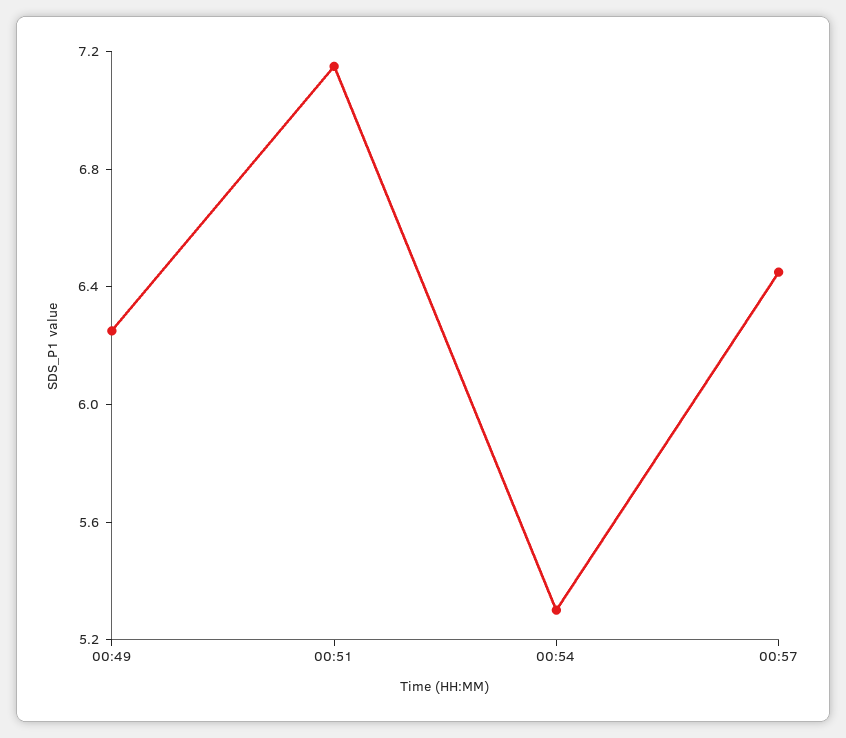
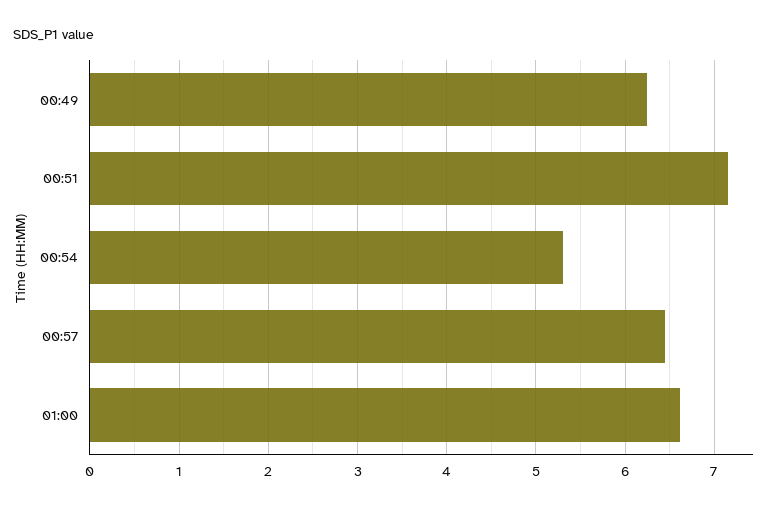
01:00: none -> 6.6

